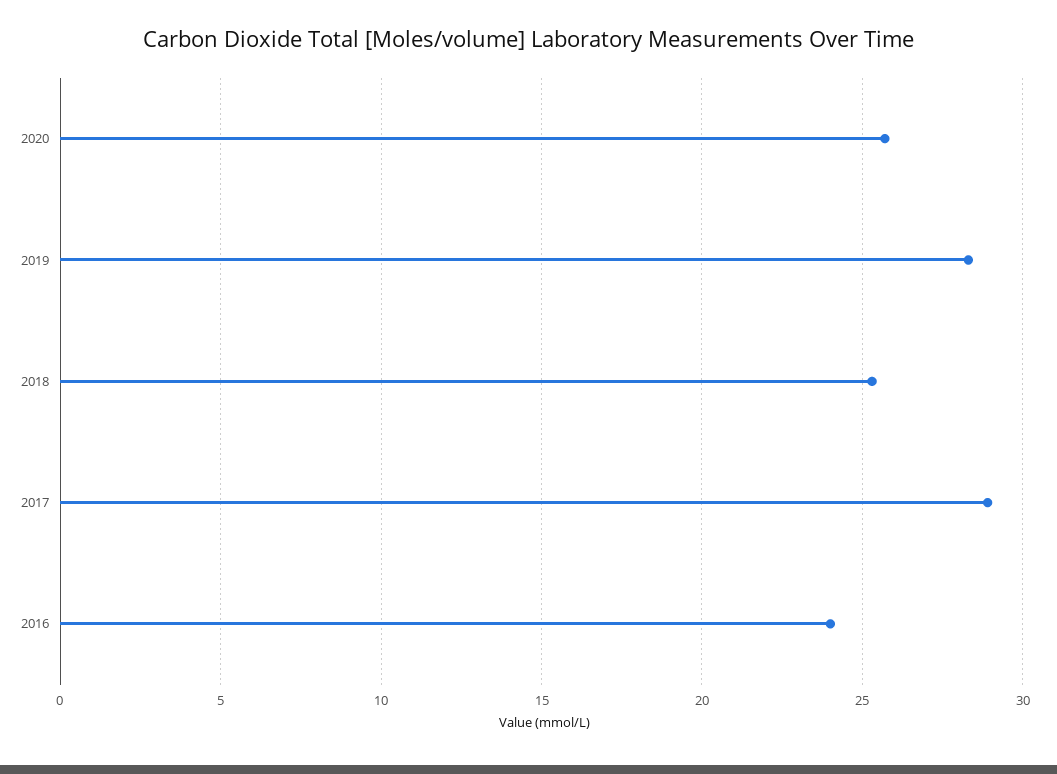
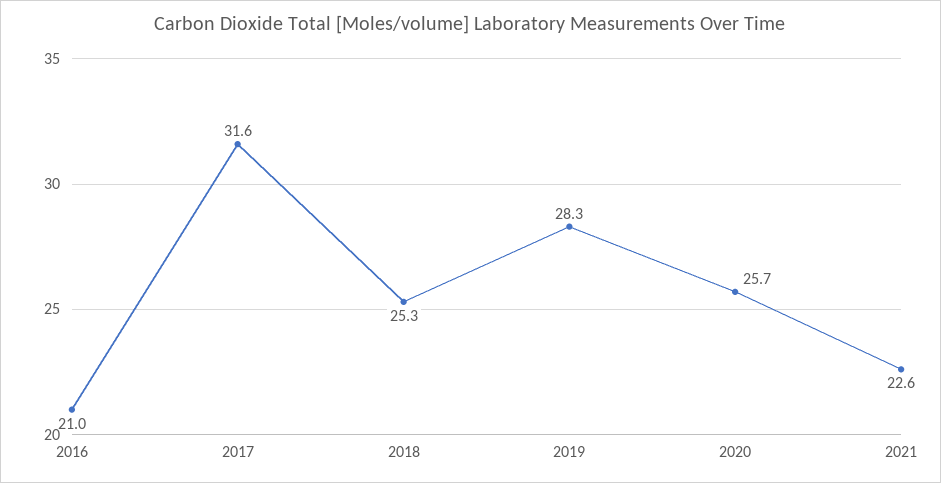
2017: 29 -> 31.6
2016: 24 -> 21
2021: none -> 22.6

